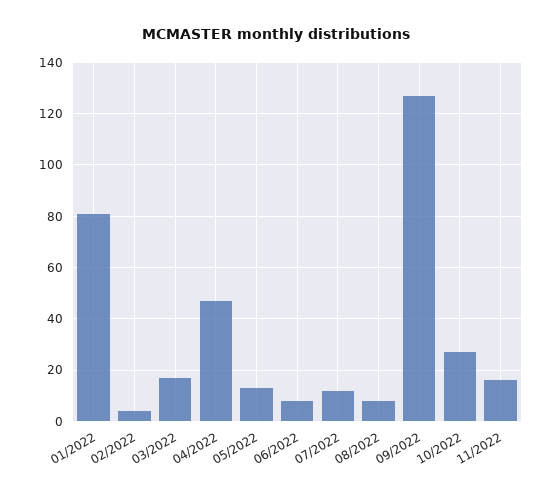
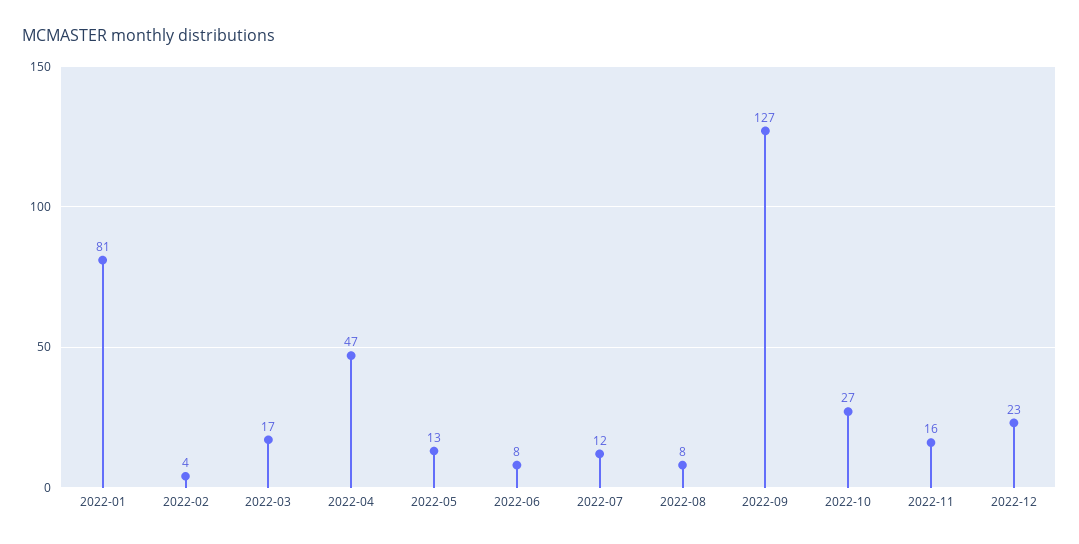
2022-12: none -> 23

